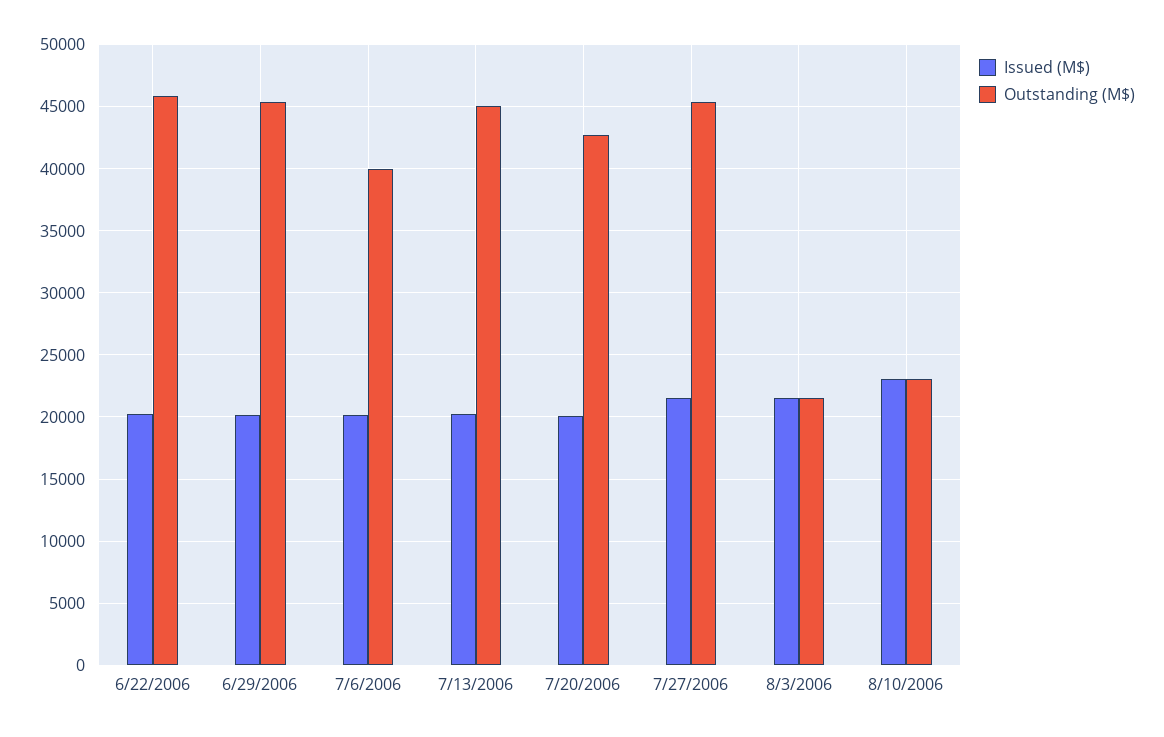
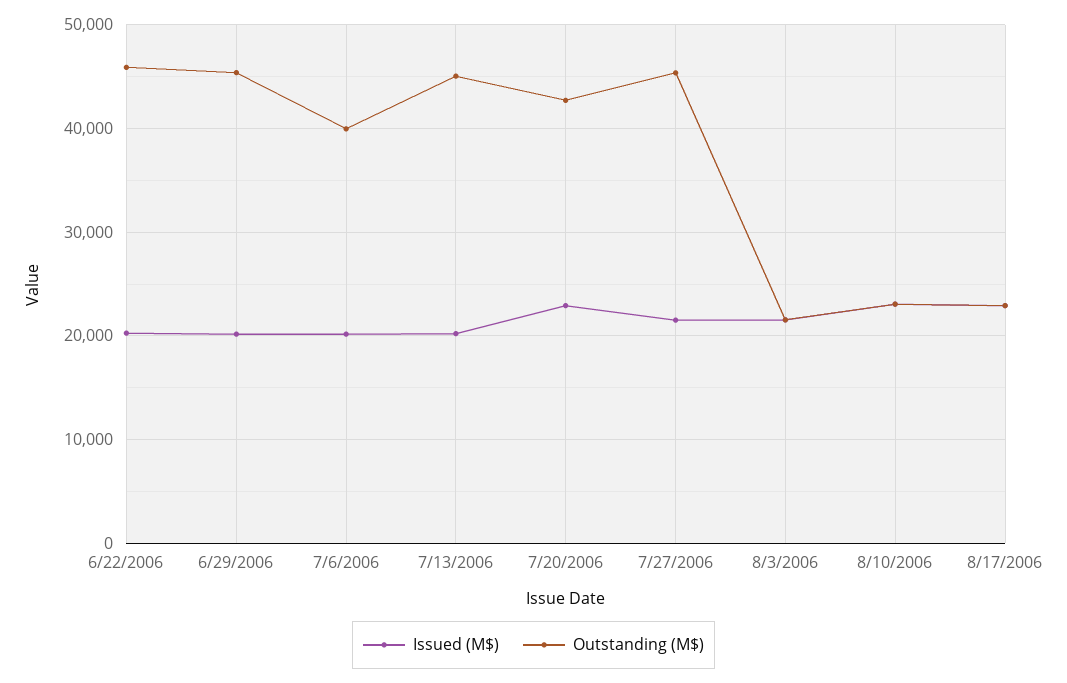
Issued (M$), 7/20/2006: 20000 -> 23000
Issued (M$), 8/17/2006: none -> 23000
Outstanding (M$), 8/17/2006: none -> 23000

